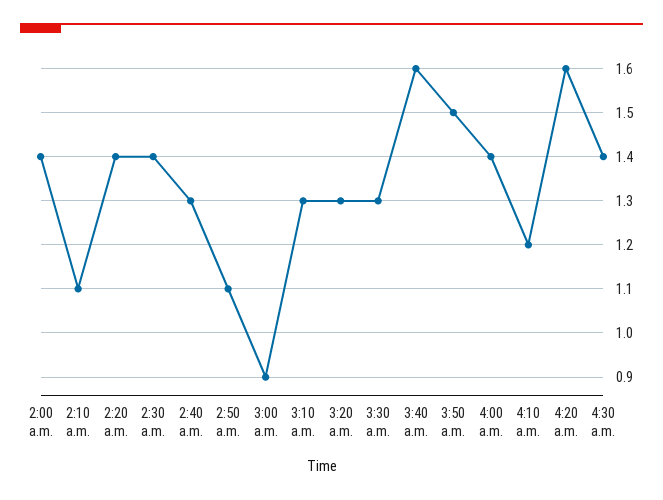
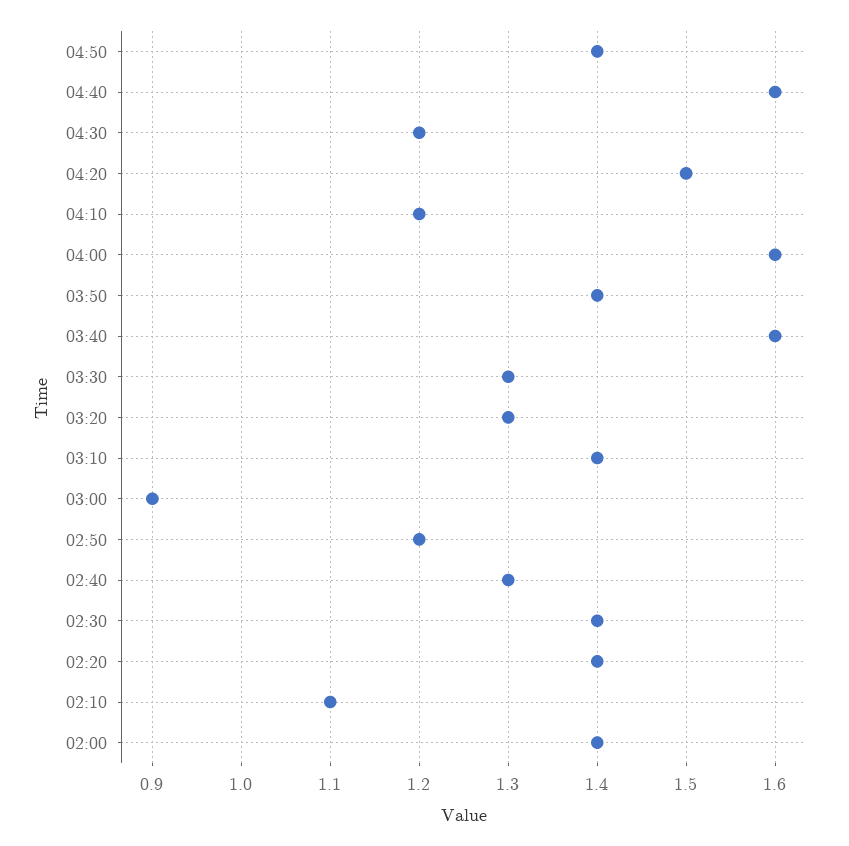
2:50 a.m.: 1.1 -> 1.2
3:10 a.m.: 1.3 -> 1.4
3:50 a.m.: 1.5 -> 1.4
4:00 a.m.: 1.4 -> 1.6
4:20 a.m.: 1.6 -> 1.5
4:30 a.m.: 1.4 -> 1.2
04:50: none -> 1.4
04:40: none -> 1.6

